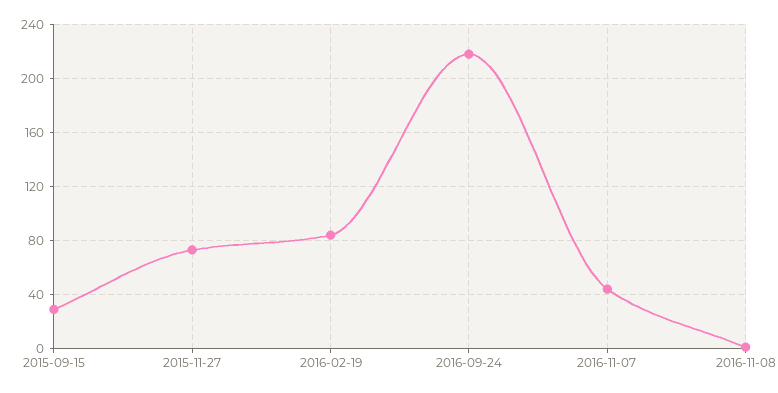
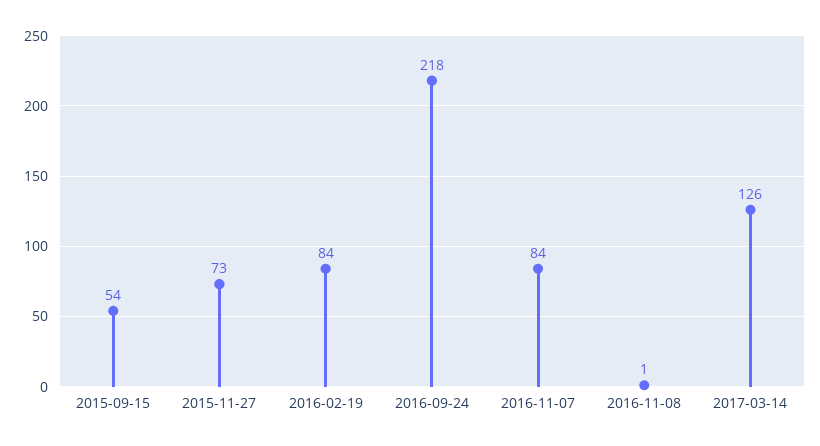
2015-09-15: 30 -> 54
2016-11-07: 45 -> 84
2017-03-14: none -> 126

